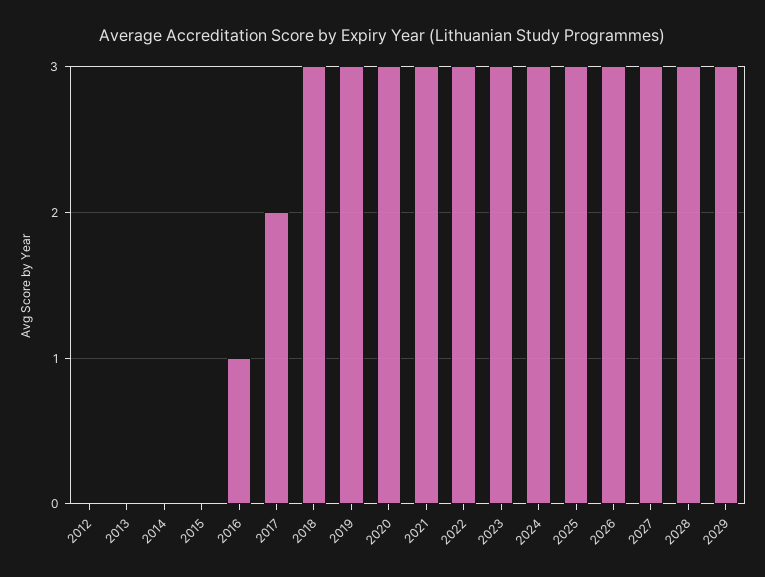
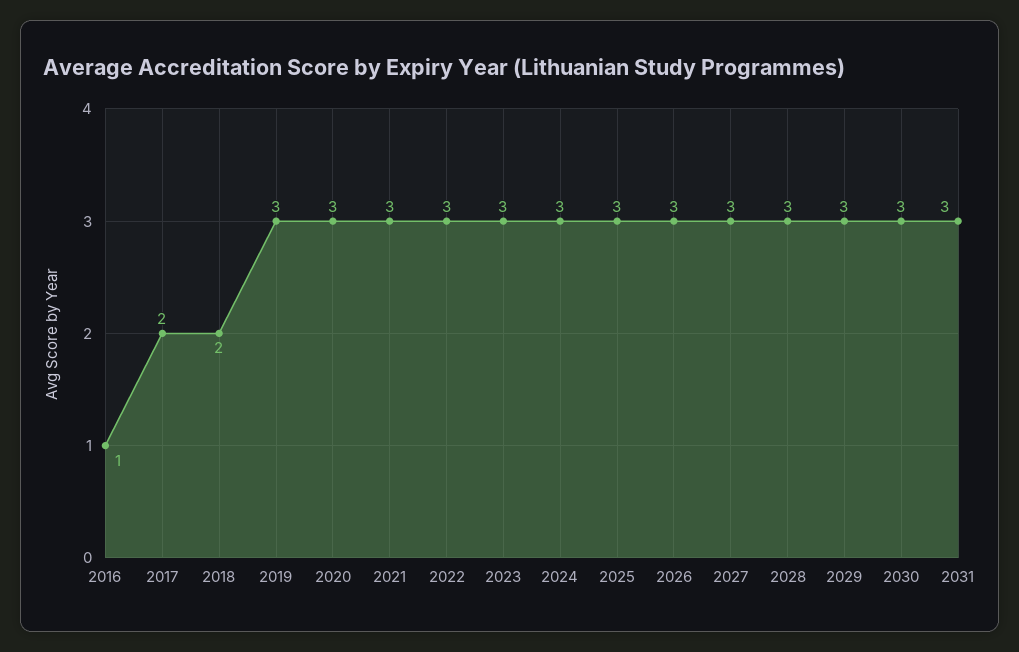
2012: 0 -> none
2013: 0 -> none
2014: 0 -> none
2015: 0 -> none
2018: 3 -> 2
2030: none -> 3
2031: none -> 3

